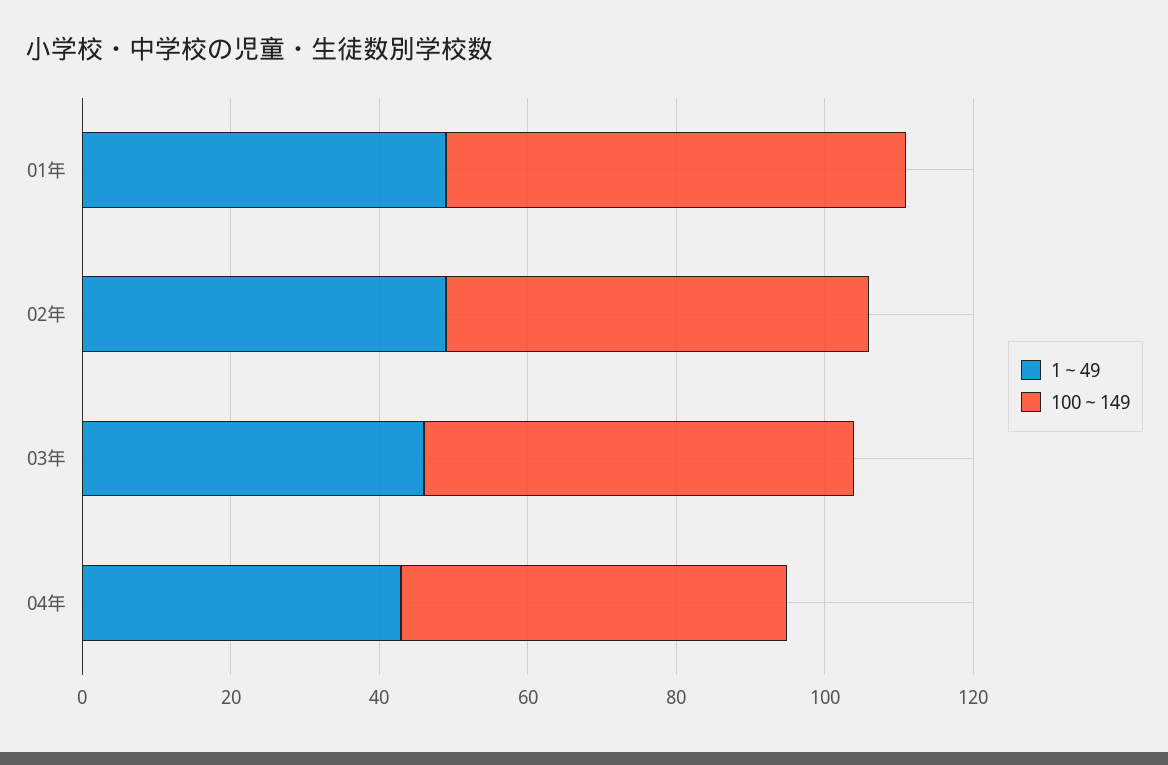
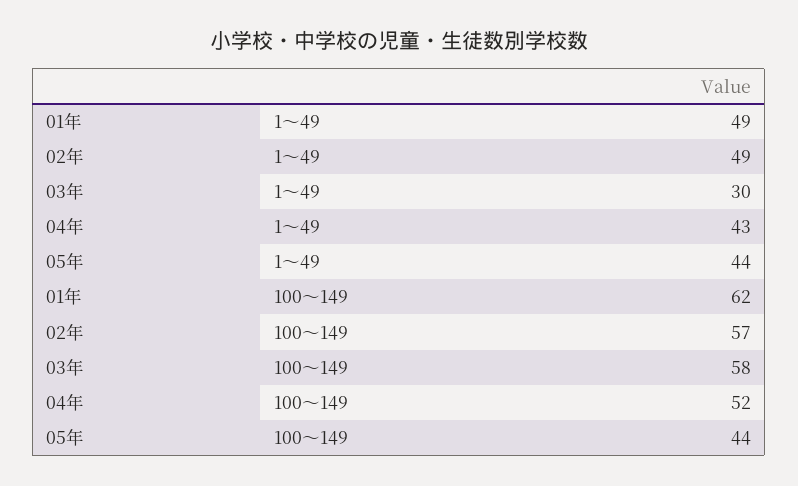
1～49, 03年: 45 -> 30
1～49, 05年: none -> 44
100～149, 05年: none -> 44

